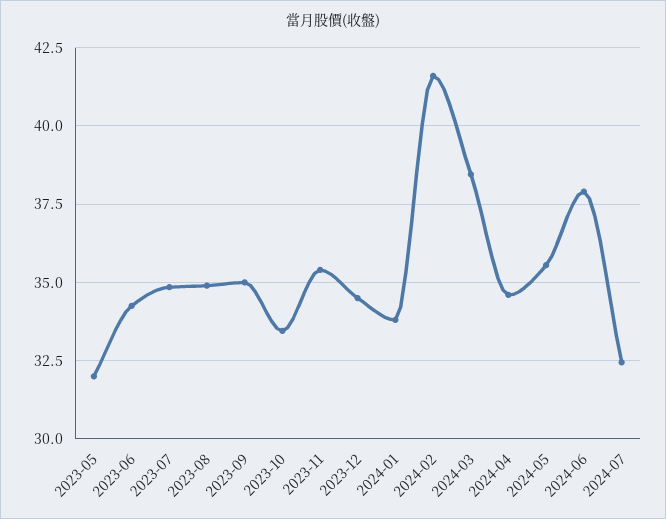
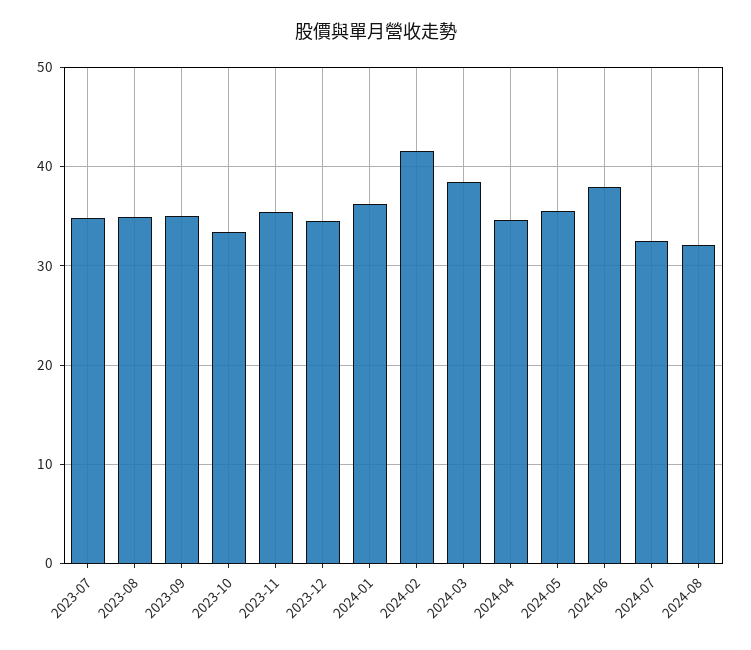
2023-05: 32 -> none
2023-06: 34.25 -> none
2024-01: 33.75 -> 36
2024-08: none -> 32

